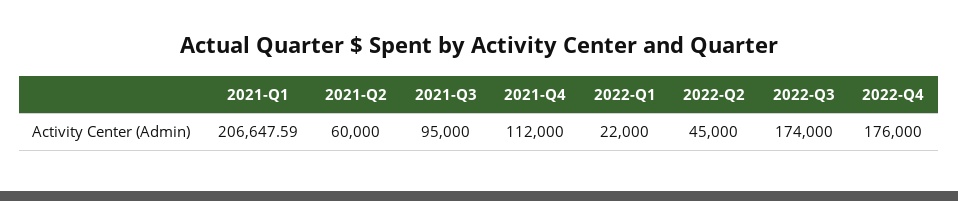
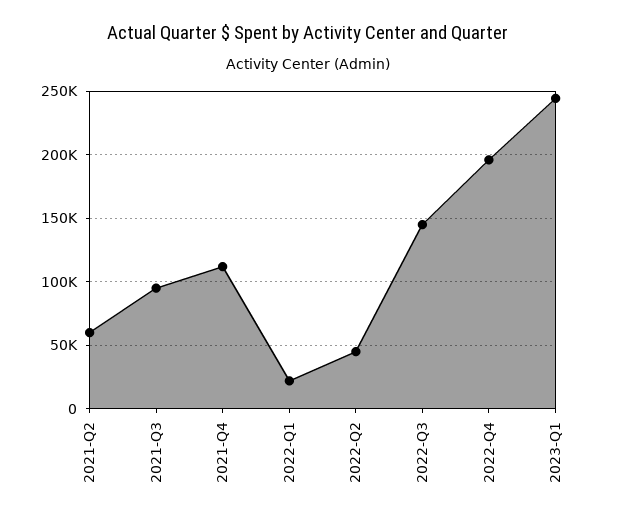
2021-Q1: 206647.59 -> none
2022-Q3: 174000 -> 145000
2022-Q4: 176000 -> 195000
2023-Q1: none -> 245000

